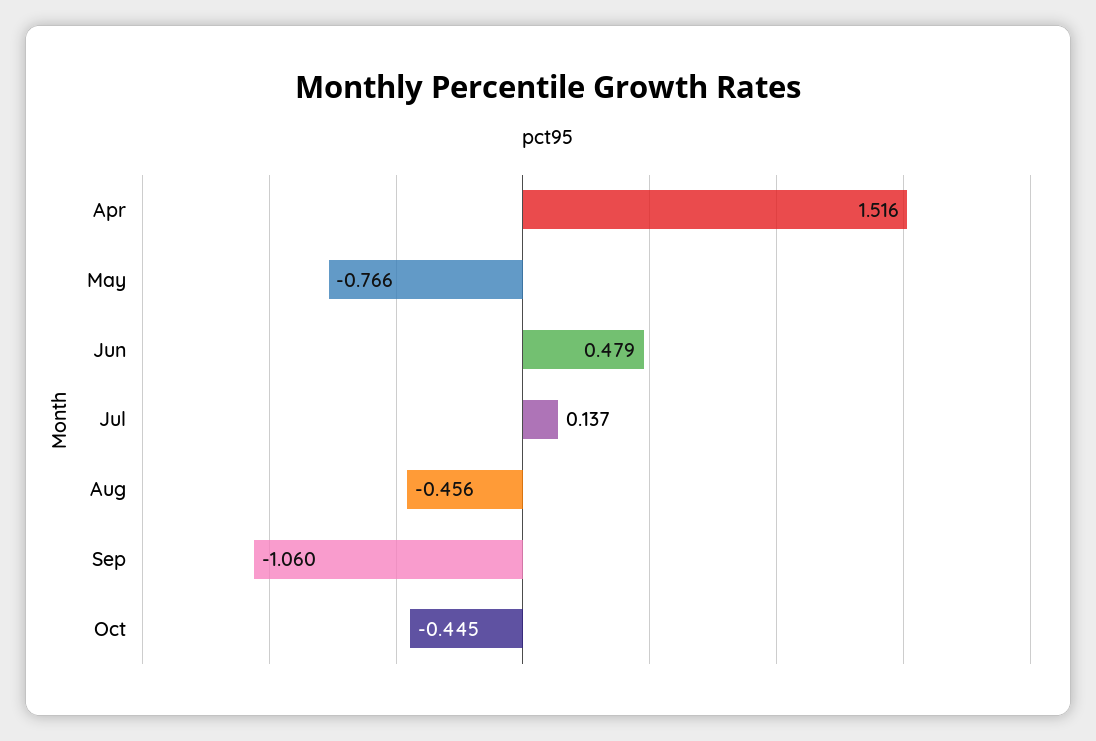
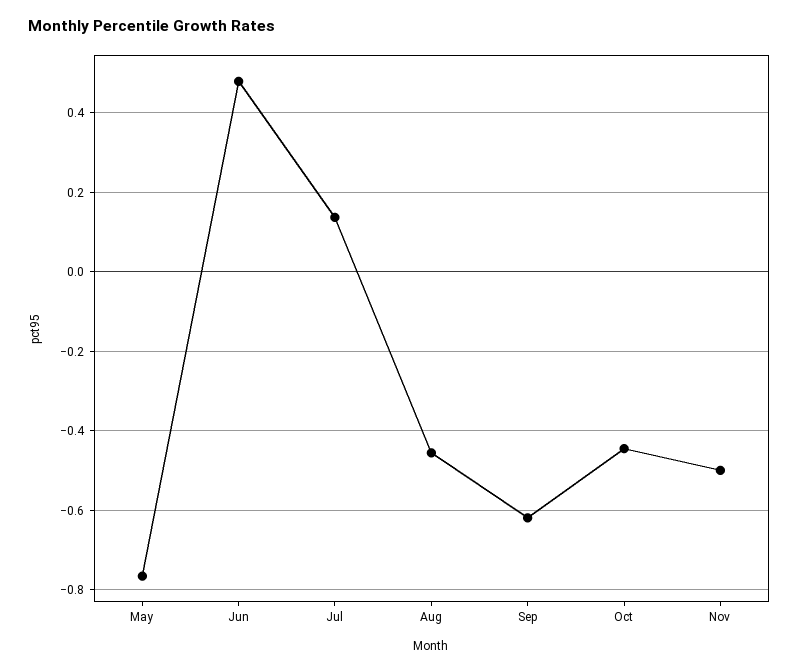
Apr: 1.516 -> none
Sep: -1.06 -> -0.62
Nov: none -> -0.5

